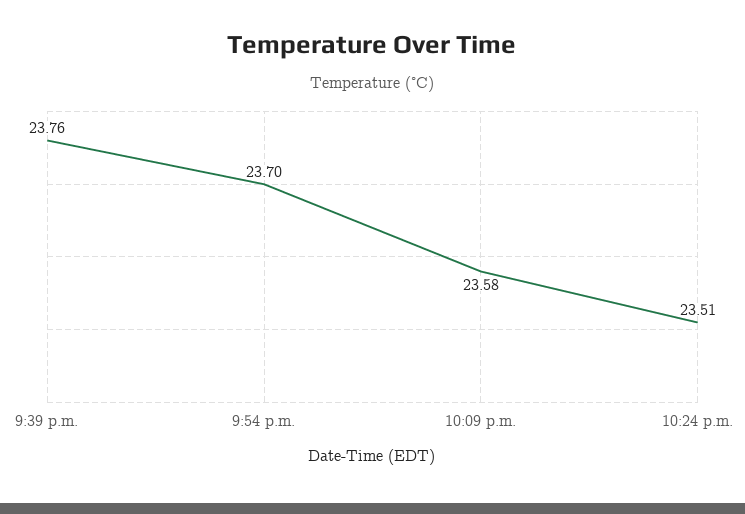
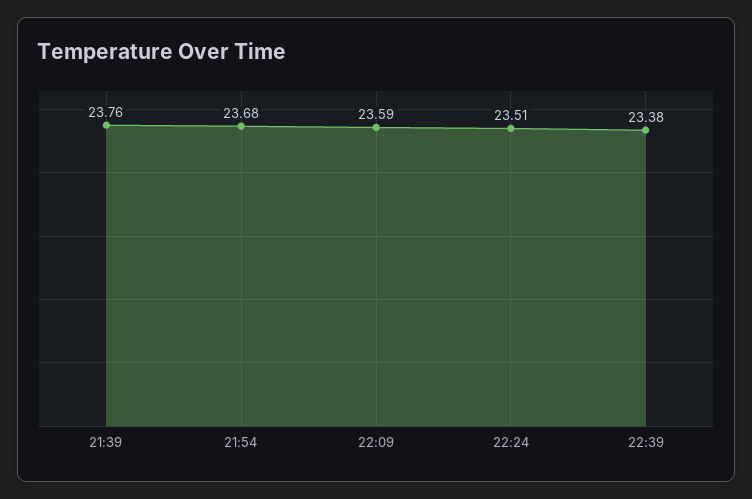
9:54 p.m.: 23.7 -> 23.68
10:09 p.m.: 23.58 -> 23.59
22:39: none -> 23.38

